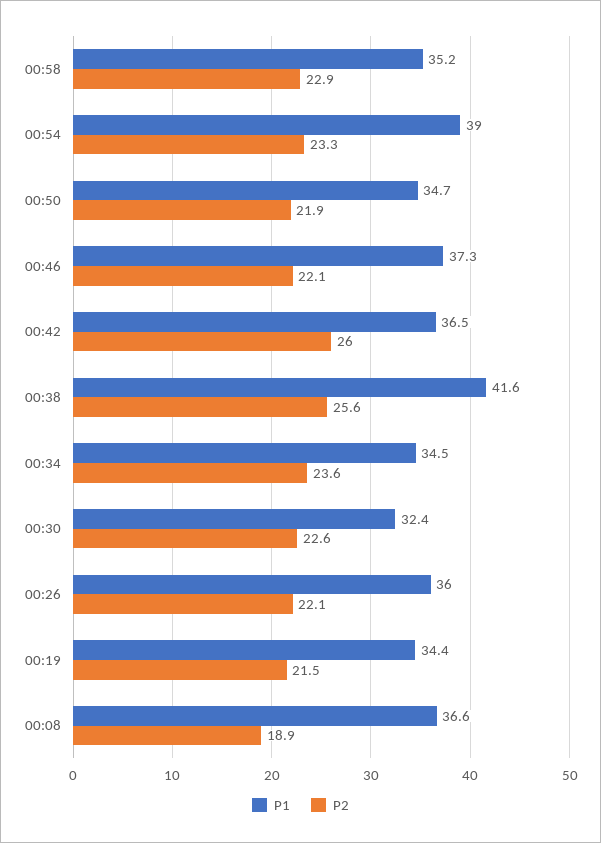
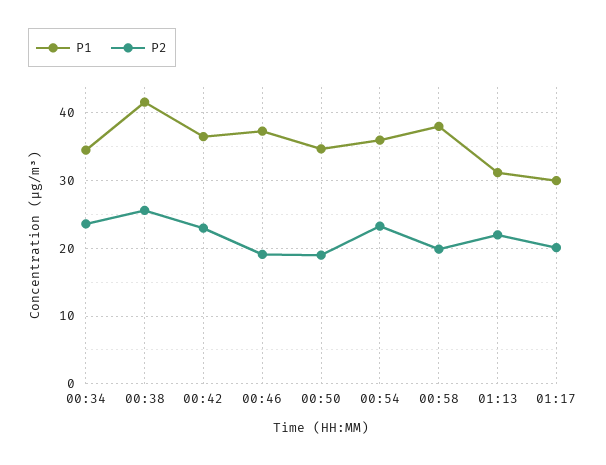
P1, 00:58: 35.2 -> 38
P2, 00:58: 22.9 -> 20
P1, 00:54: 39 -> 36
P2, 00:50: 21.9 -> 19
P2, 00:46: 22.1 -> 19
P2, 00:42: 26 -> 23
P1, 00:30: 32.4 -> none
P2, 00:30: 22.6 -> none
P1, 00:26: 36 -> none
P2, 00:26: 22.1 -> none
P1, 00:19: 34.4 -> none
P2, 00:19: 21.5 -> none
P1, 00:08: 36.6 -> none
P2, 00:08: 18.9 -> none
P1, 01:13: none -> 31
P2, 01:13: none -> 22
P1, 01:17: none -> 30
P2, 01:17: none -> 20

